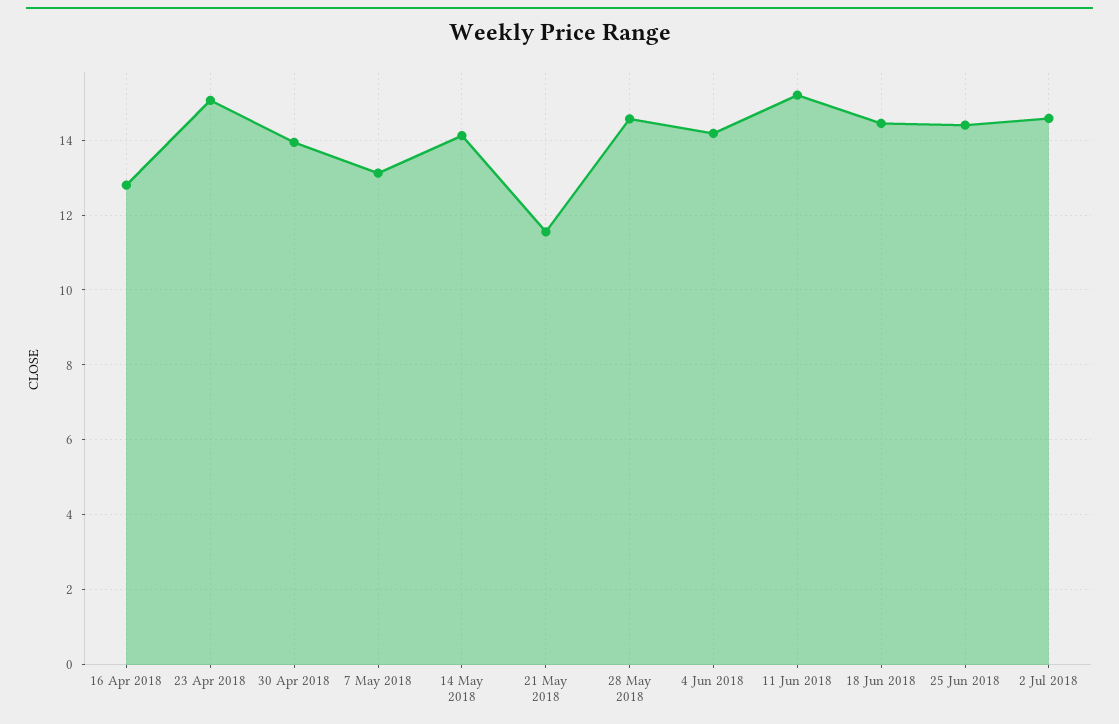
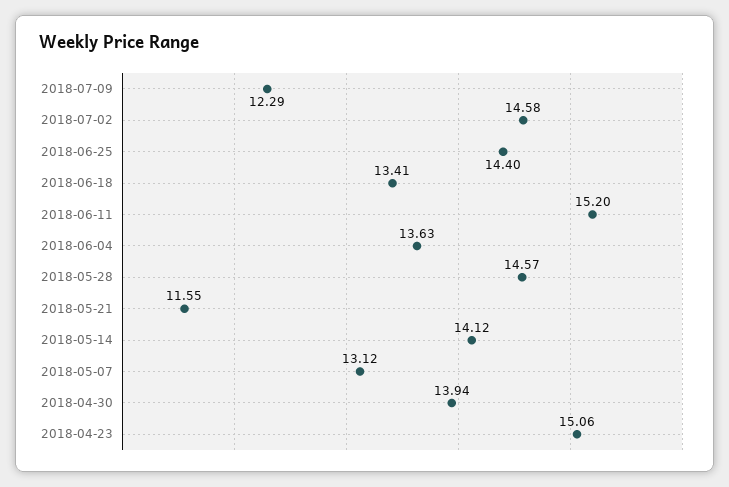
16 Apr 2018: 12.8 -> none
4 Jun 2018: 14.2 -> 13.63
18 Jun 2018: 14.4 -> 13.41
2018-07-09: none -> 12.29

